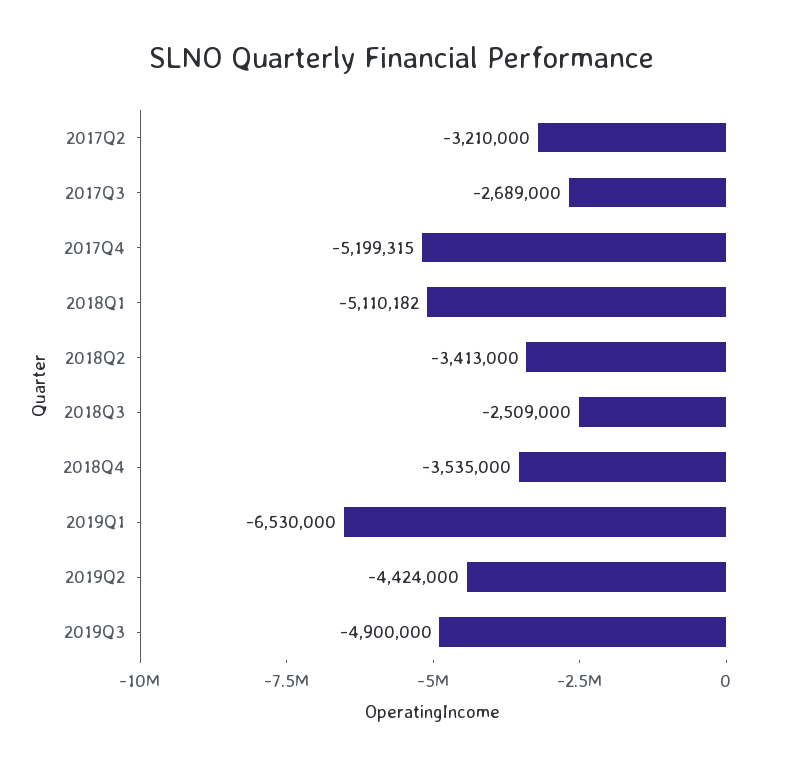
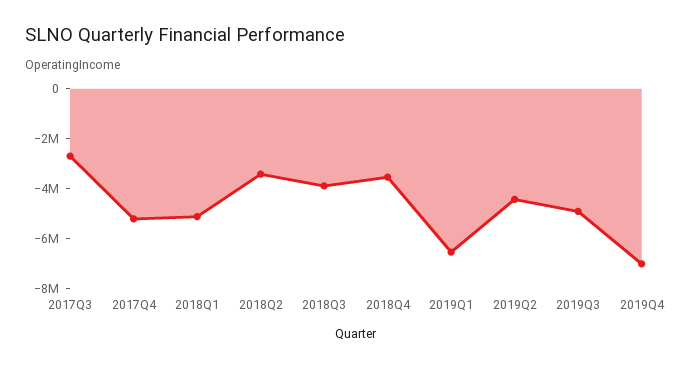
2017Q2: -3210000 -> none
2018Q3: -2509000 -> -4000000
2019Q4: none -> -7000000

